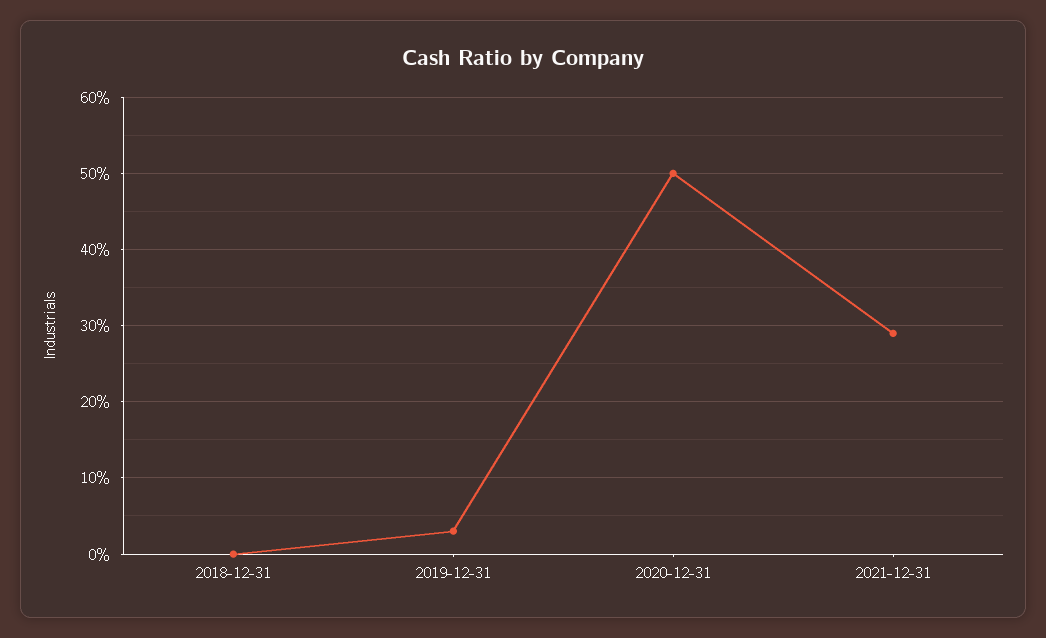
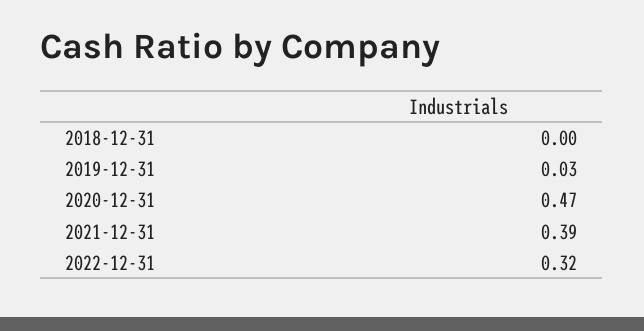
2020-12-31: 0.5 -> 0.47
2021-12-31: 0.29 -> 0.39
2022-12-31: none -> 0.32

